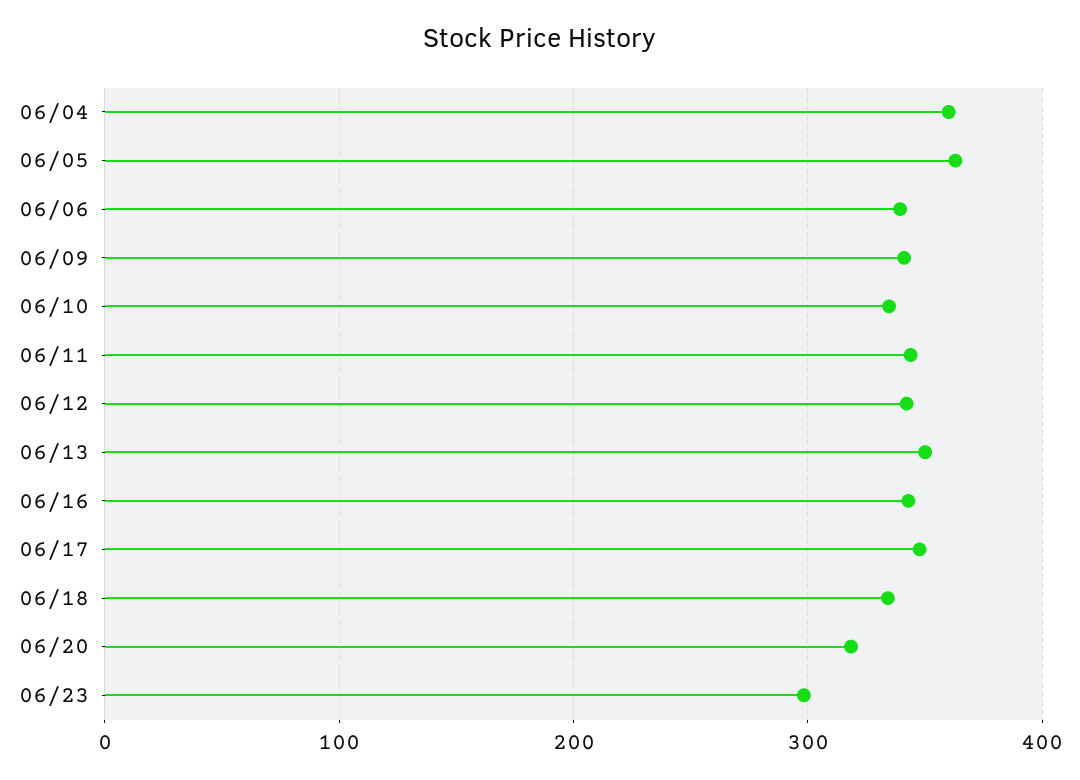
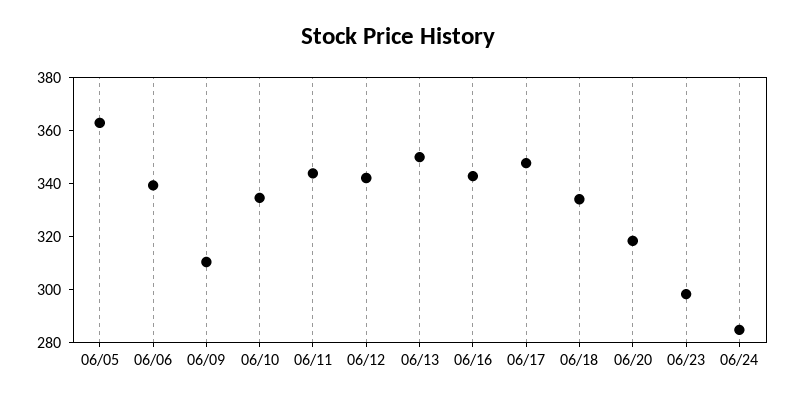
06/04: 360 -> none
06/09: 340 -> 310
06/24: none -> 285

